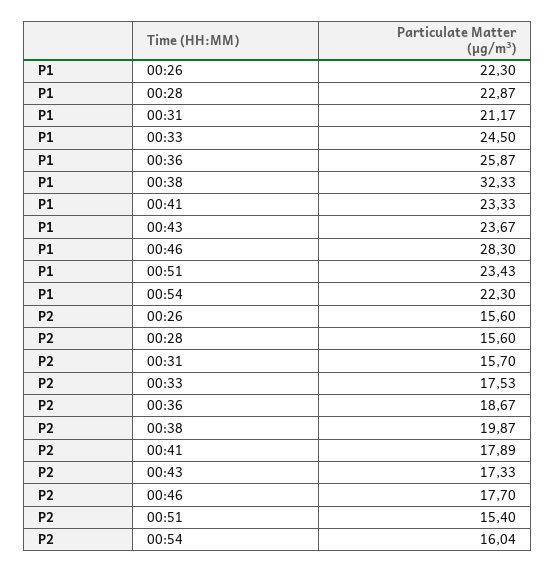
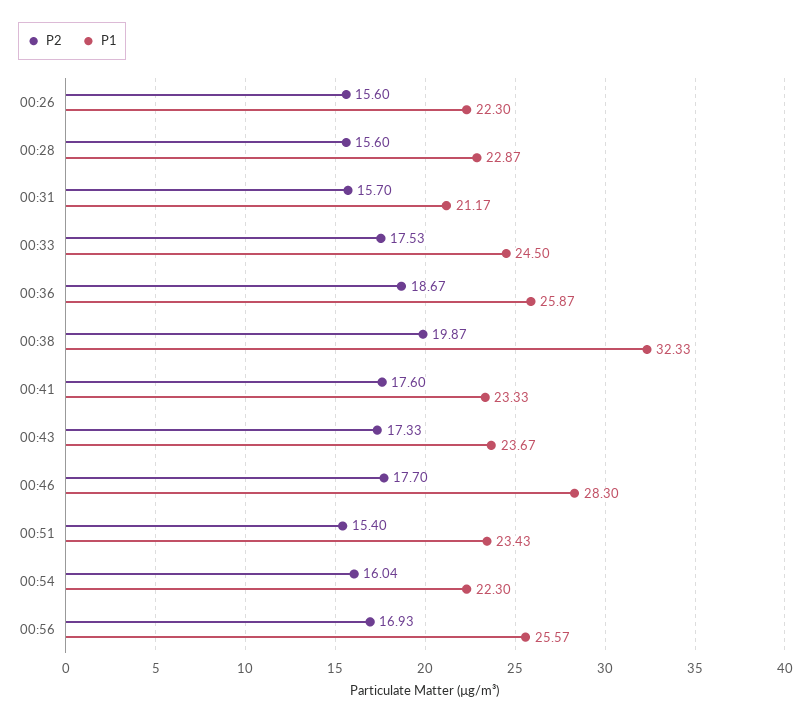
P2, 00:41: 17.89 -> 17.6
P2, 00:56: none -> 16.93
P1, 00:56: none -> 25.57

